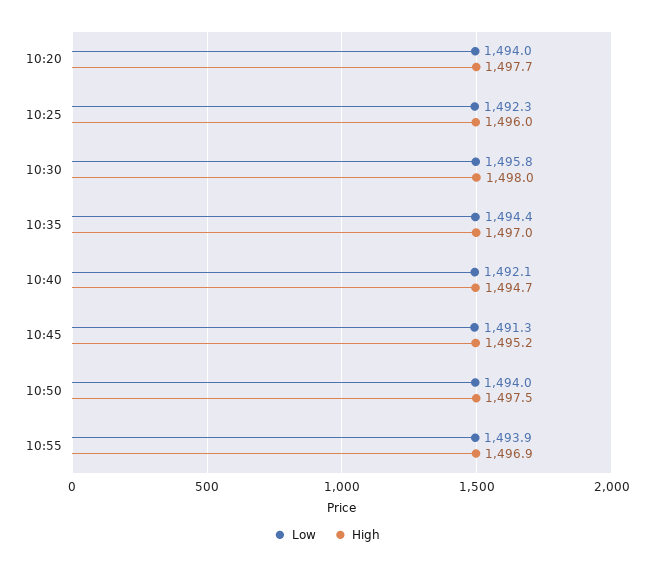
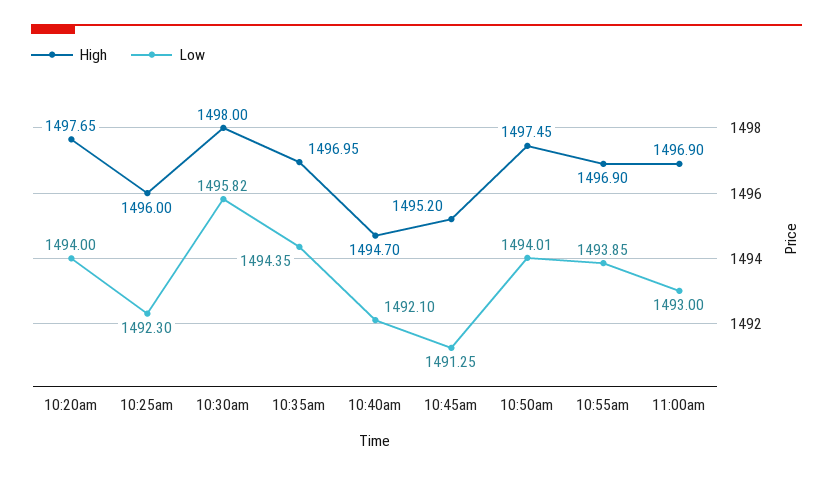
High, 11:00am: none -> 1496.9
Low, 11:00am: none -> 1493

